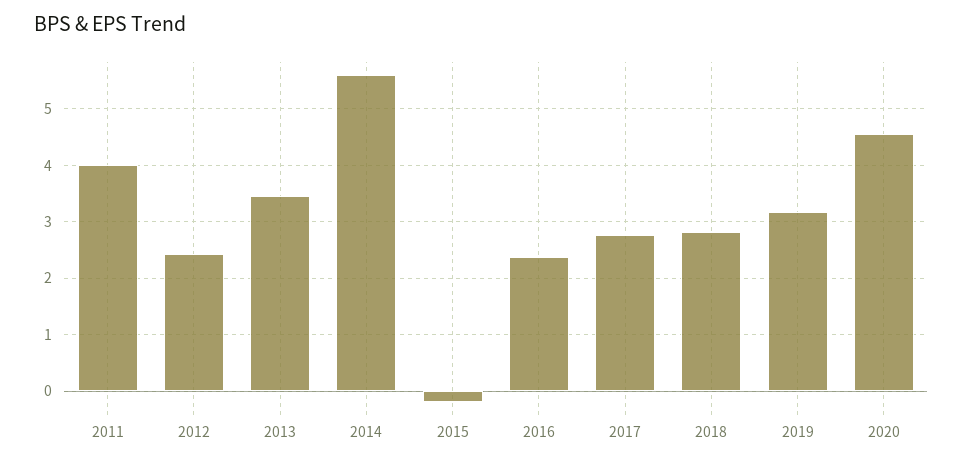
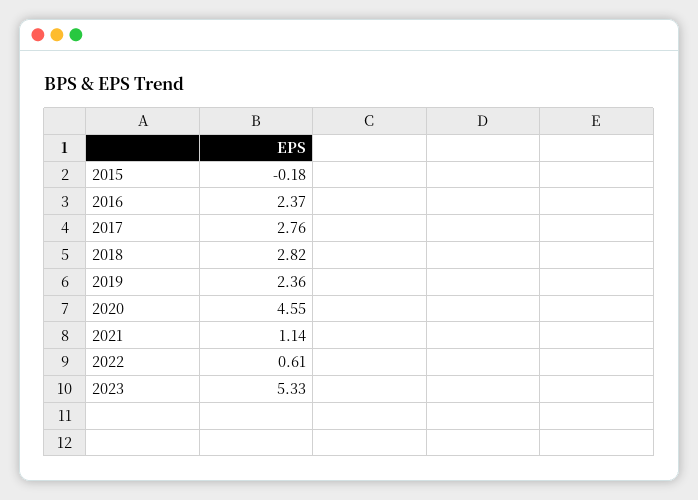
2011: 4 -> none
2012: 2.4 -> none
2013: 3.4 -> none
2014: 5.6 -> none
2019: 3.2 -> 2.36
2021: none -> 1.14
2022: none -> 0.61
2023: none -> 5.33

